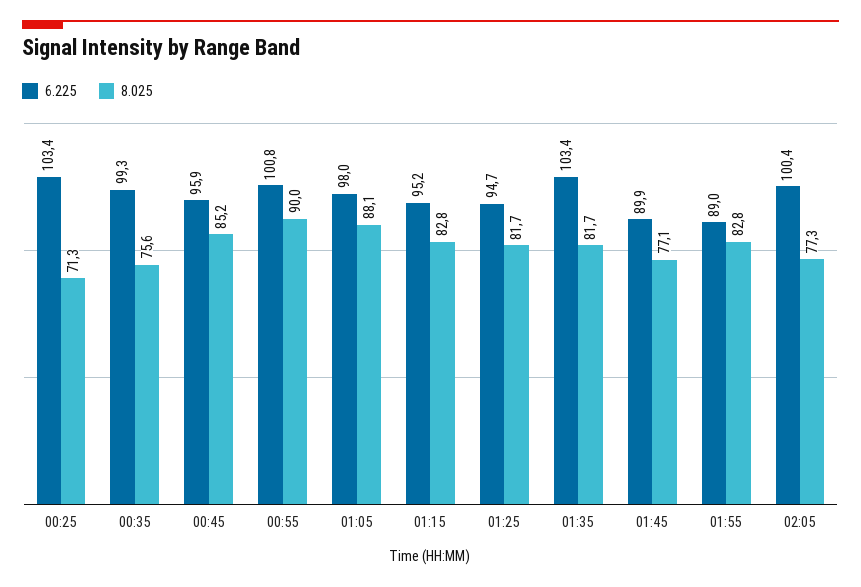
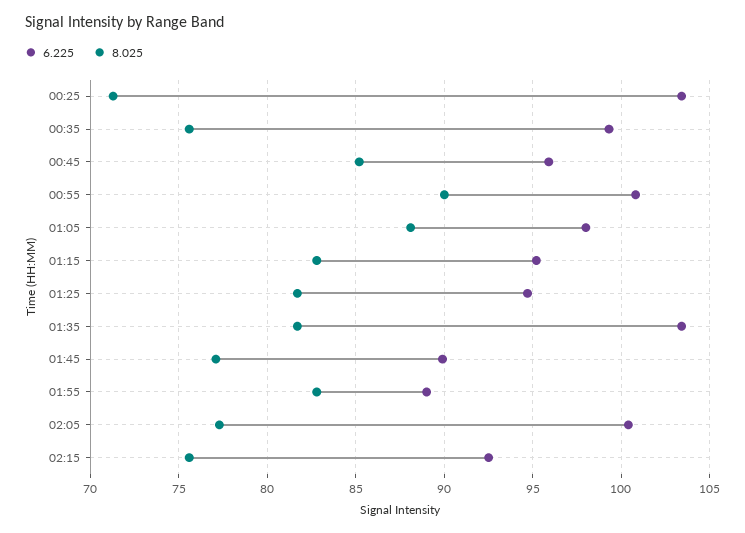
6.225, 02:15: none -> 92.5
8.025, 02:15: none -> 75.5

